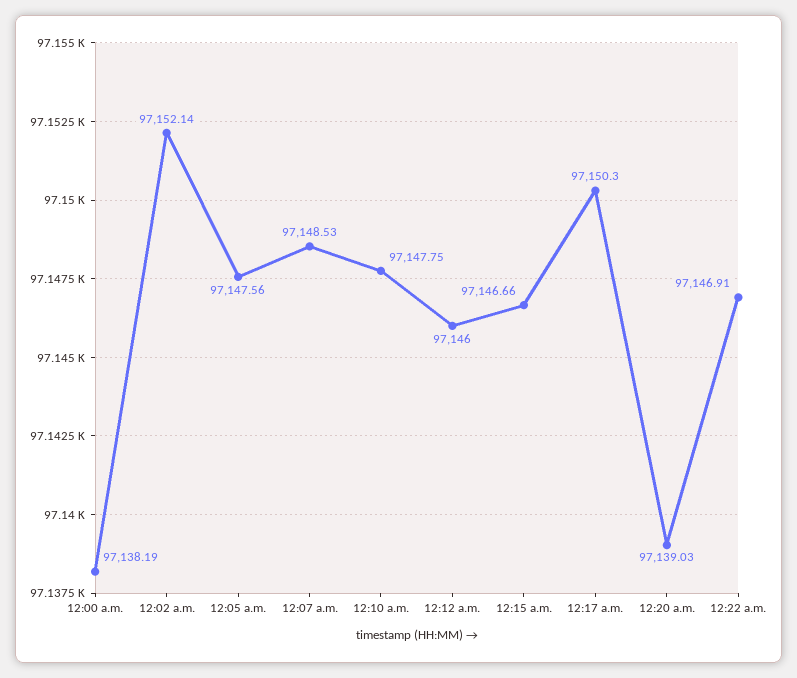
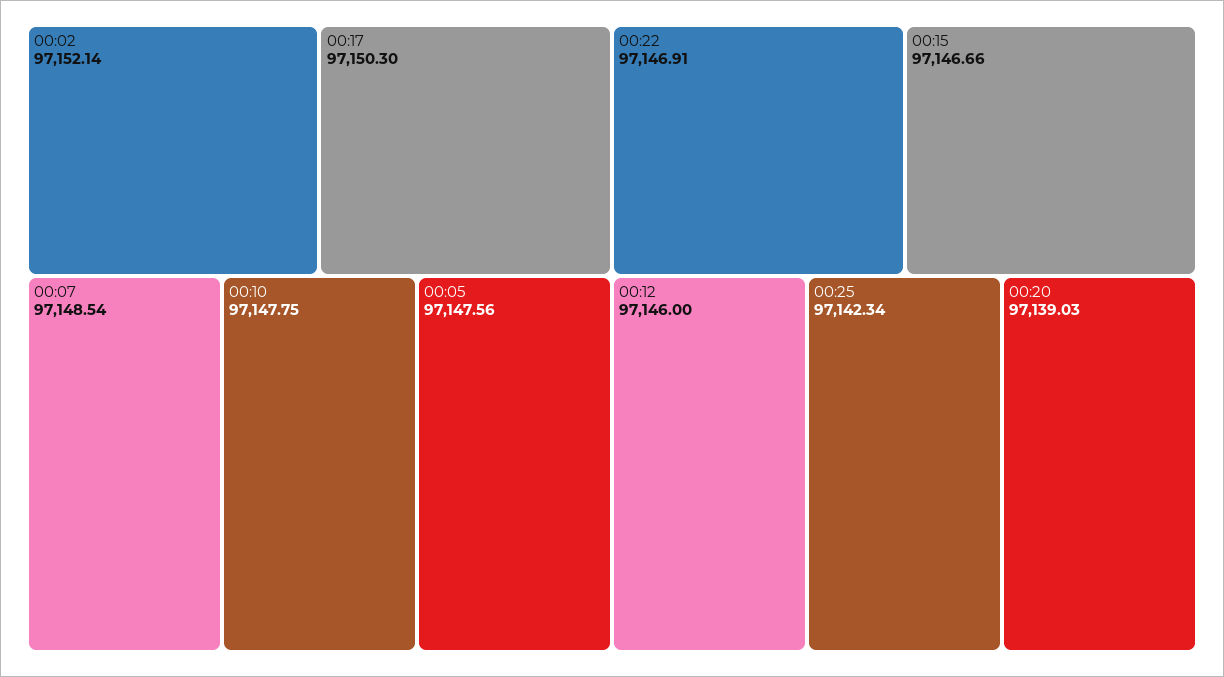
12:00 a.m.: 97138.19 -> none
12:07 a.m.: 97148.53 -> 97148.54
00:25: none -> 97142.34

